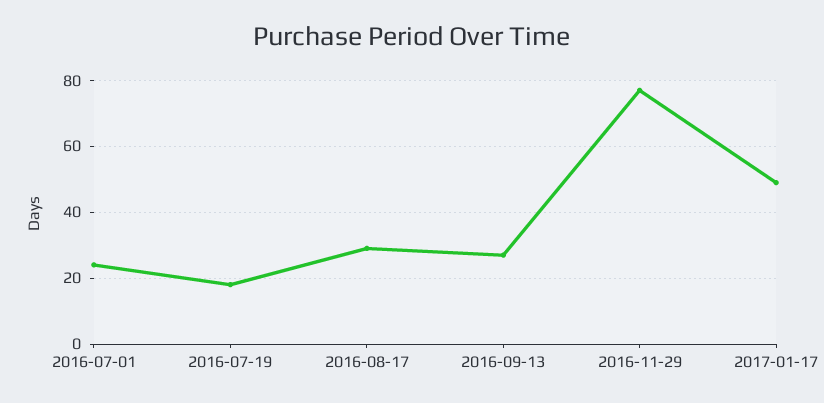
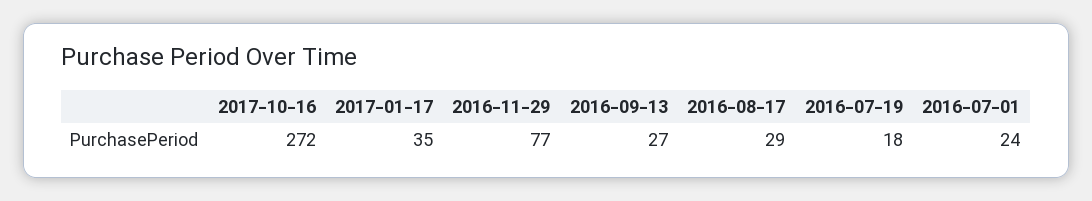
2017-01-17: 50 -> 35
2017-10-16: none -> 272

